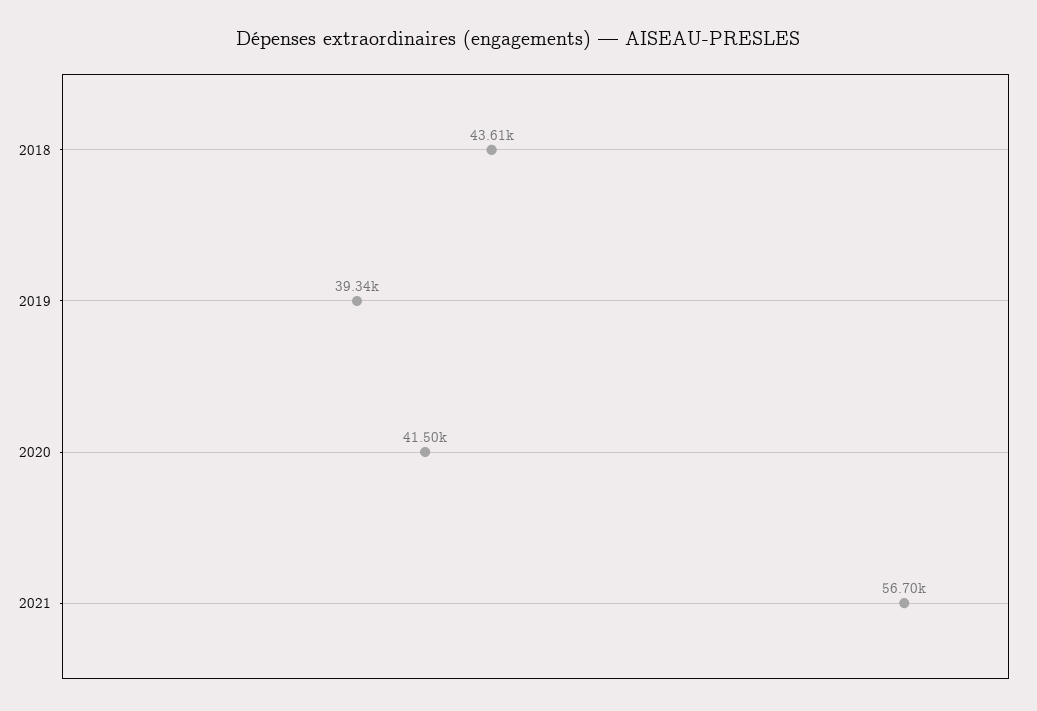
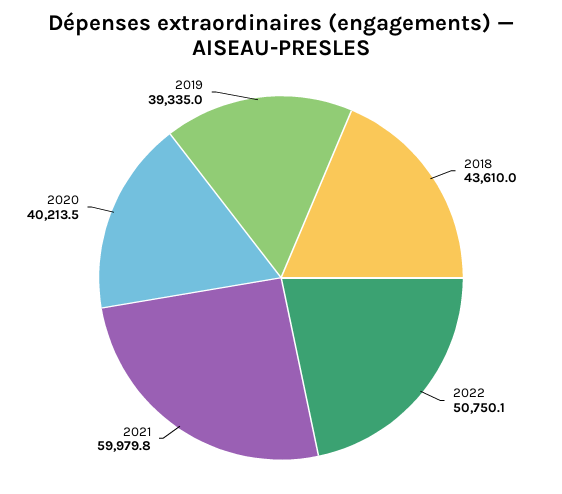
2020: 41500 -> 40213.5
2021: 56700 -> 59979.8
2022: none -> 50750.1

